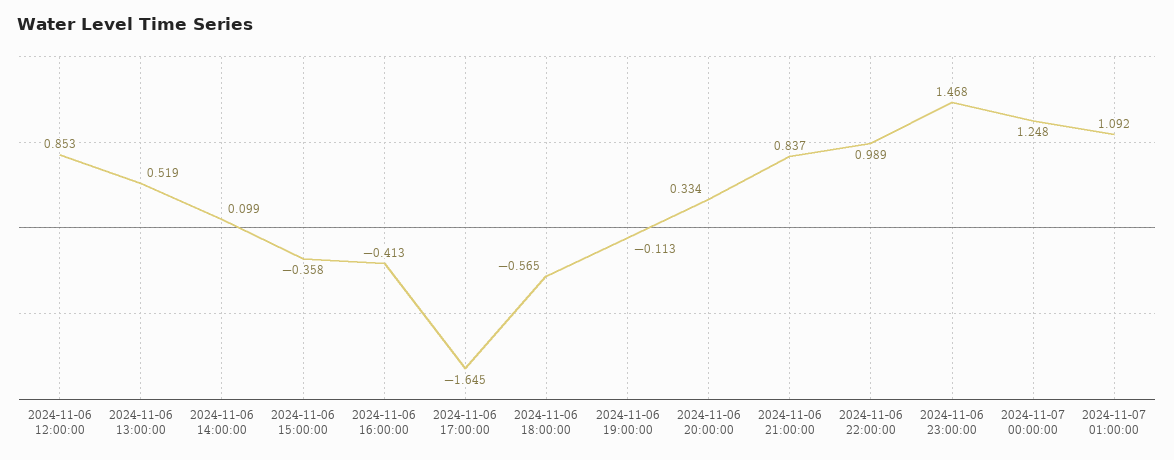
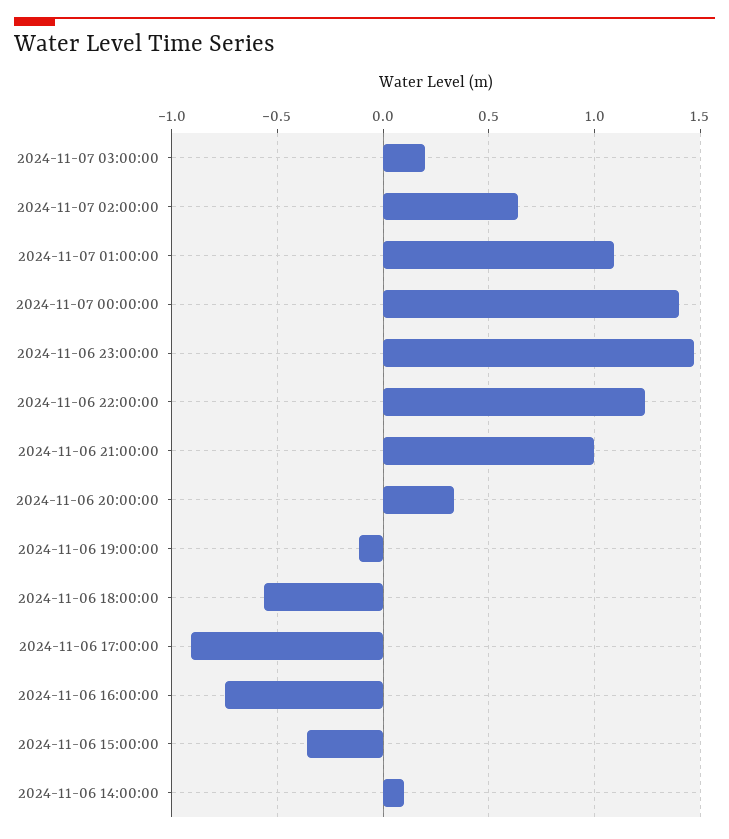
2024-11-06 12:00:00: 0.853 -> none
2024-11-06 13:00:00: 0.519 -> none
2024-11-06 16:00:00: -0.413 -> -0.75
2024-11-06 17:00:00: -1.645 -> -0.9
2024-11-06 21:00:00: 0.837 -> 1
2024-11-06 22:00:00: 0.989 -> 1.25
2024-11-07 00:00:00: 1.248 -> 1.4
2024-11-07 03:00:00: none -> 0.2
2024-11-07 02:00:00: none -> 0.65

